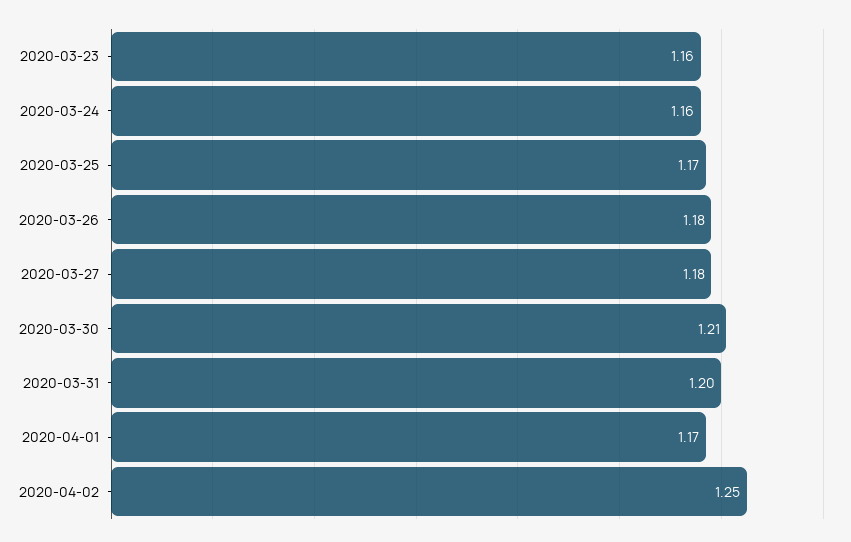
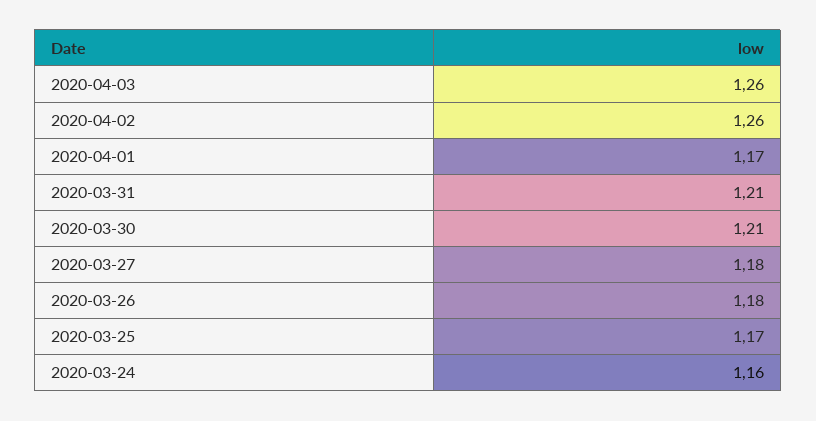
2020-03-23: 1.16 -> none
2020-03-31: 1.2 -> 1.21
2020-04-02: 1.25 -> 1.26
2020-04-03: none -> 1.26

